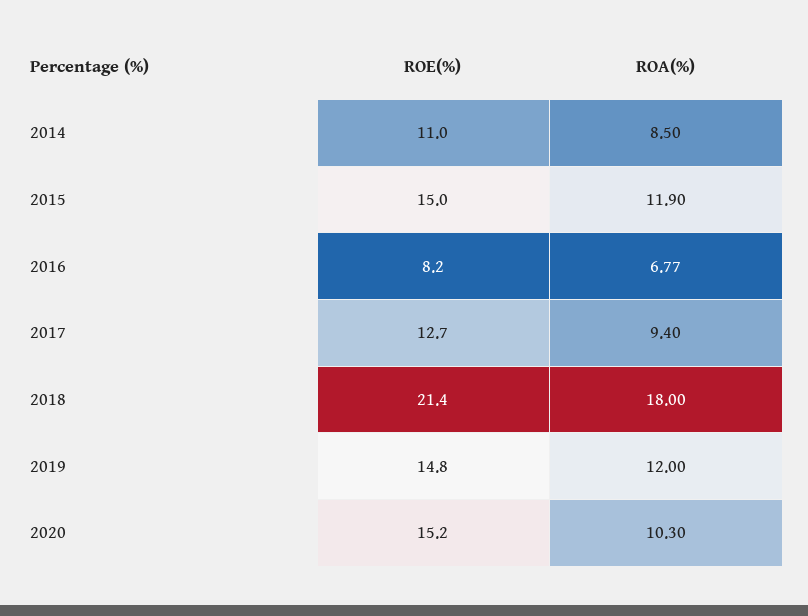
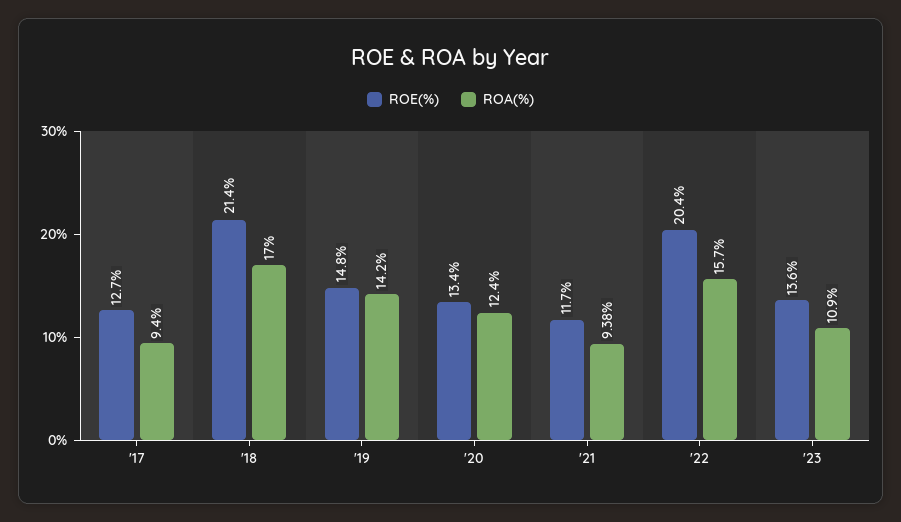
ROE(%), 2014: 11 -> none
ROA(%), 2014: 8.5 -> none
ROE(%), 2015: 15 -> none
ROA(%), 2015: 11.9 -> none
ROE(%), 2016: 8.2 -> none
ROA(%), 2016: 6.77 -> none
ROA(%), 2018: 18 -> 17
ROA(%), 2019: 12 -> 14.2
ROE(%), 2020: 15.2 -> 13.4
ROA(%), 2020: 10.3 -> 12.4
ROE(%), '21: none -> 11.7
ROA(%), '21: none -> 9.38
ROE(%), '22: none -> 20.4
ROA(%), '22: none -> 15.7
ROE(%), '23: none -> 13.6
ROA(%), '23: none -> 10.9

